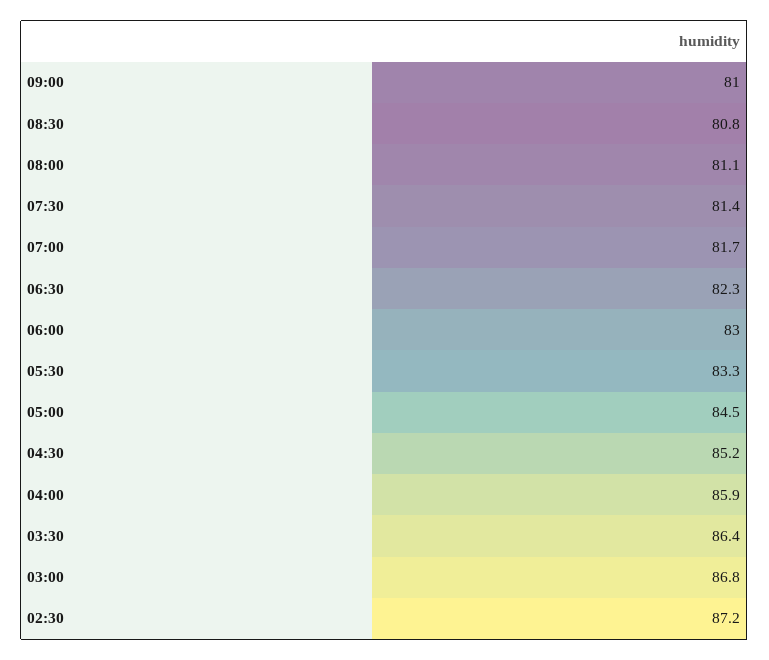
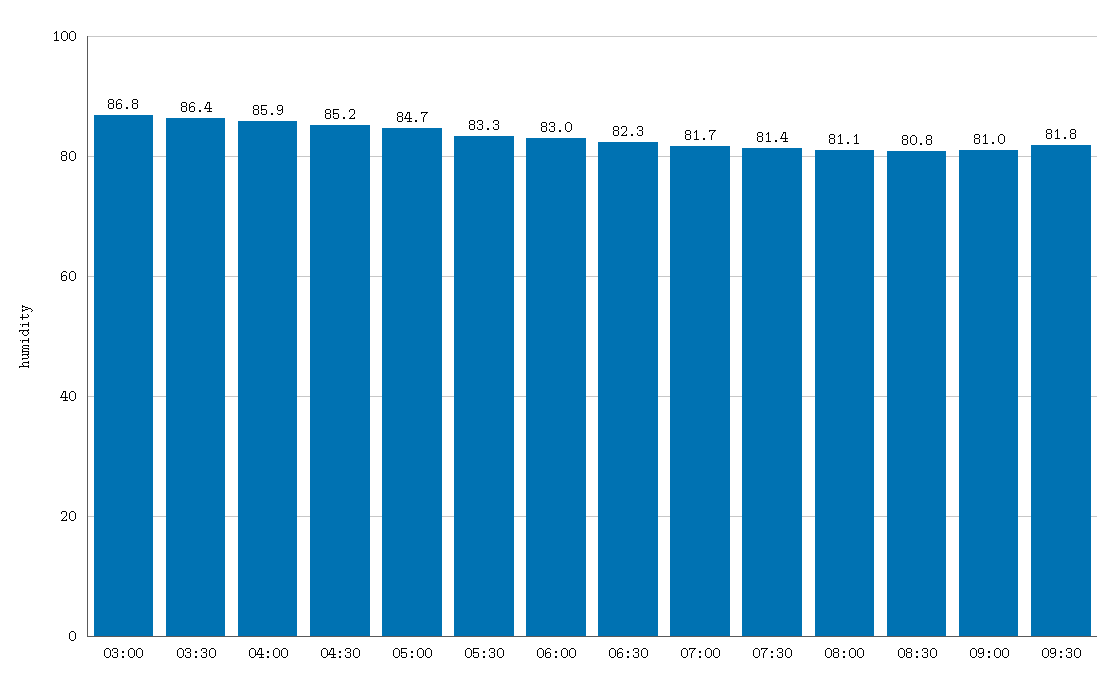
05:00: 84.5 -> 84.7
02:30: 87.2 -> none
09:30: none -> 81.8

